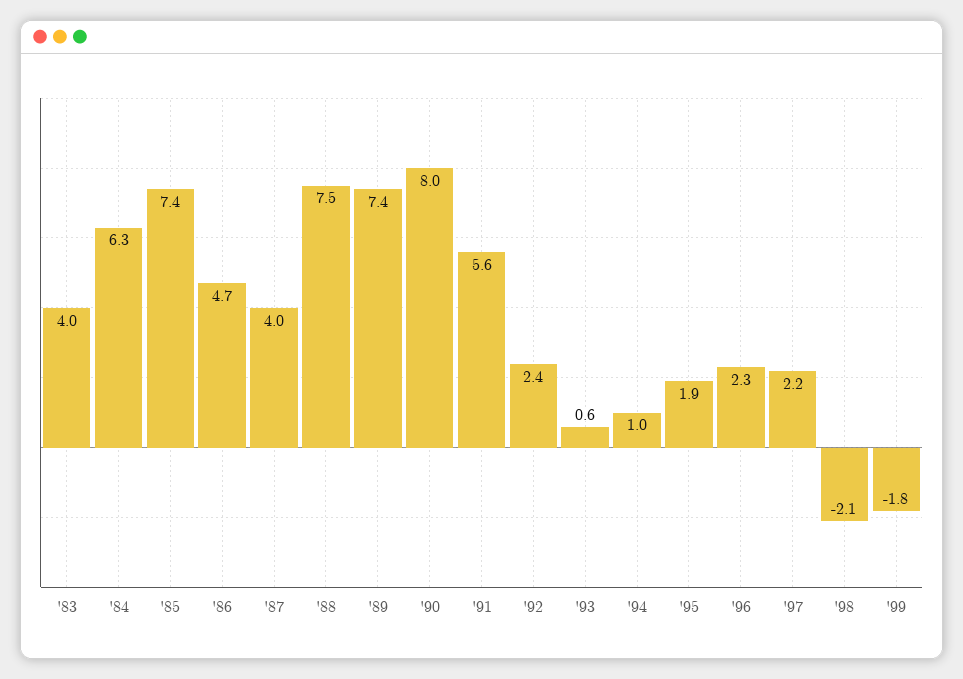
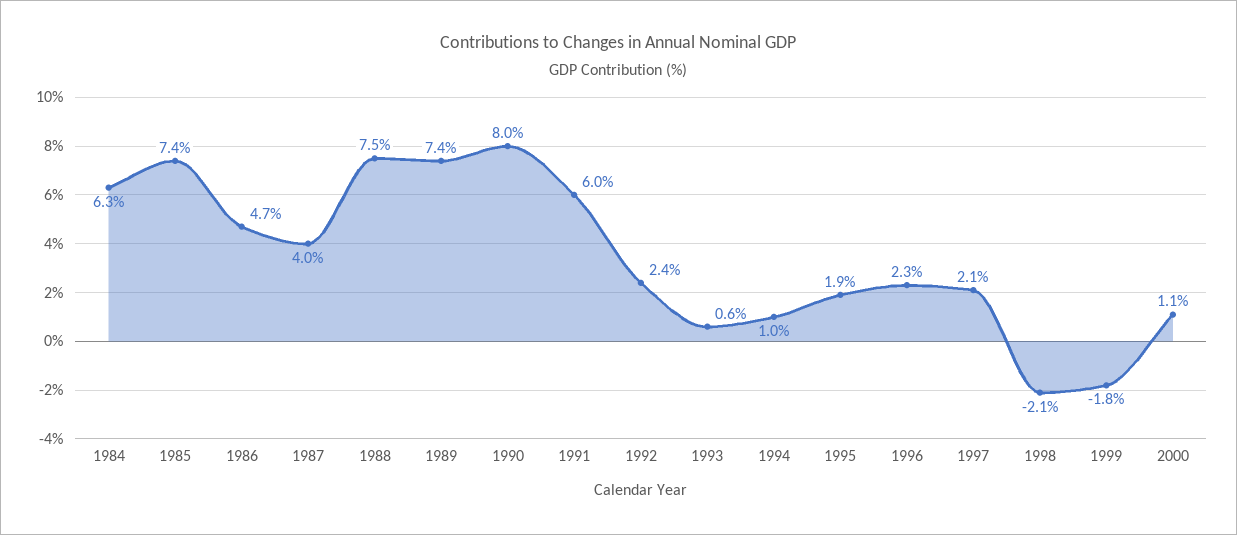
'83: 4 -> none
'91: 5.6 -> 6
'97: 2.2 -> 2.1
2000: none -> 1.1

